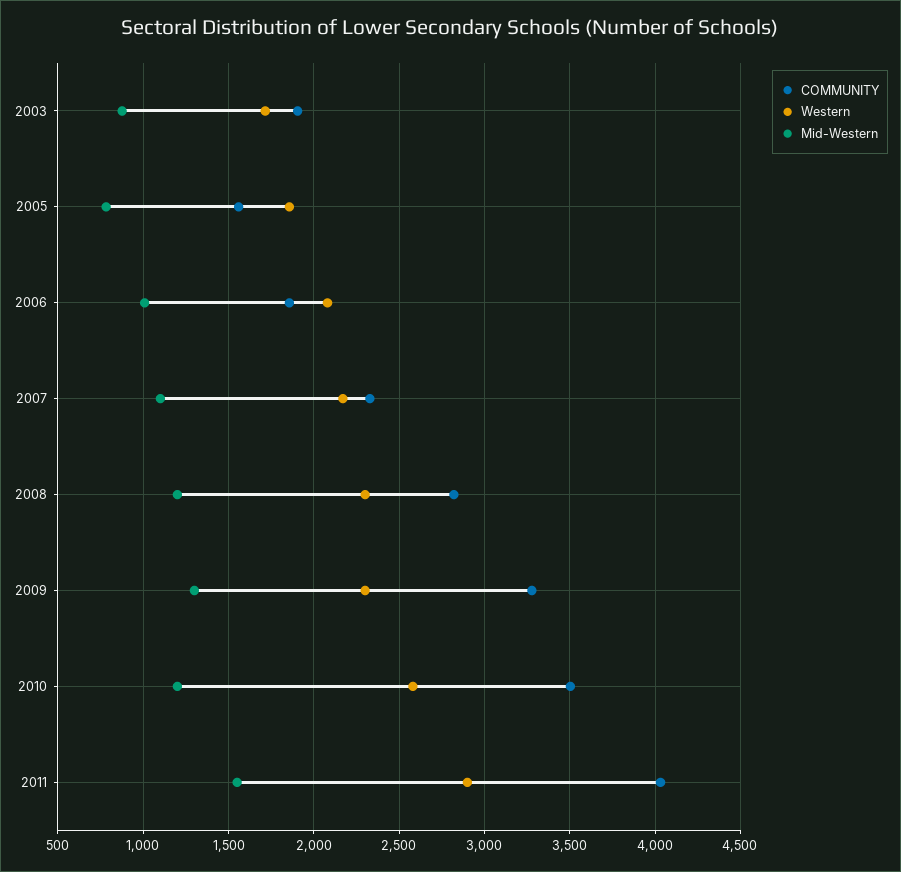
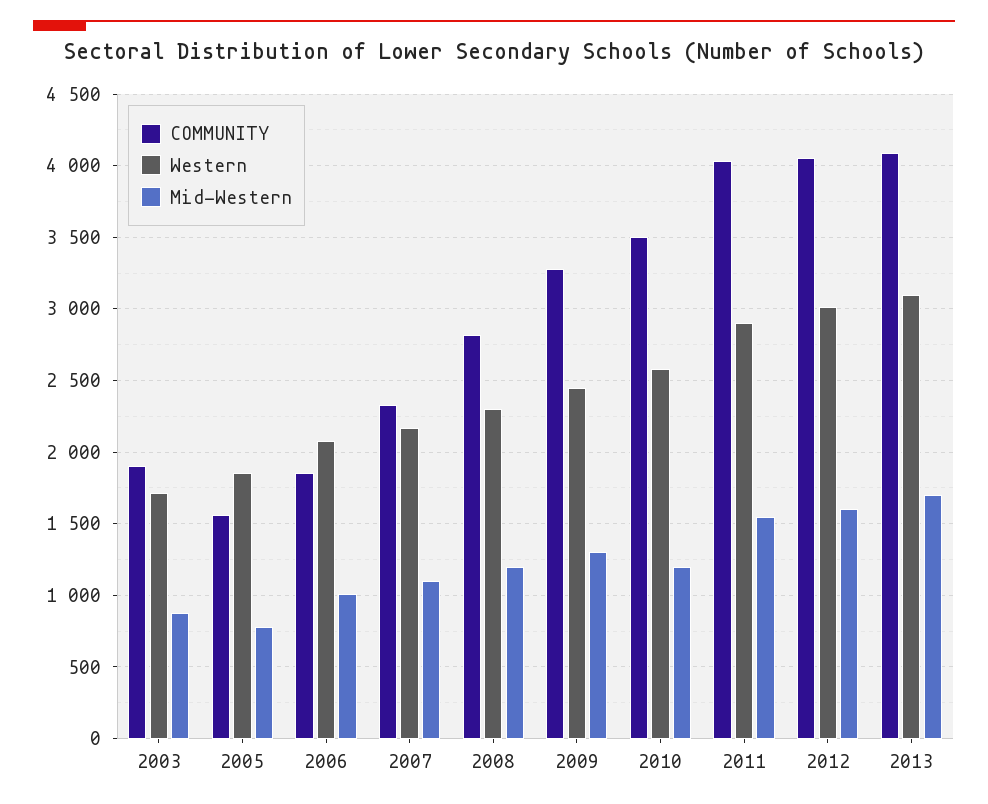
Western, 2009: 2300 -> 2450
COMMUNITY, 2012: none -> 4050
Western, 2012: none -> 3000
Mid-Western, 2012: none -> 1600
COMMUNITY, 2013: none -> 4100
Western, 2013: none -> 3100
Mid-Western, 2013: none -> 1700

